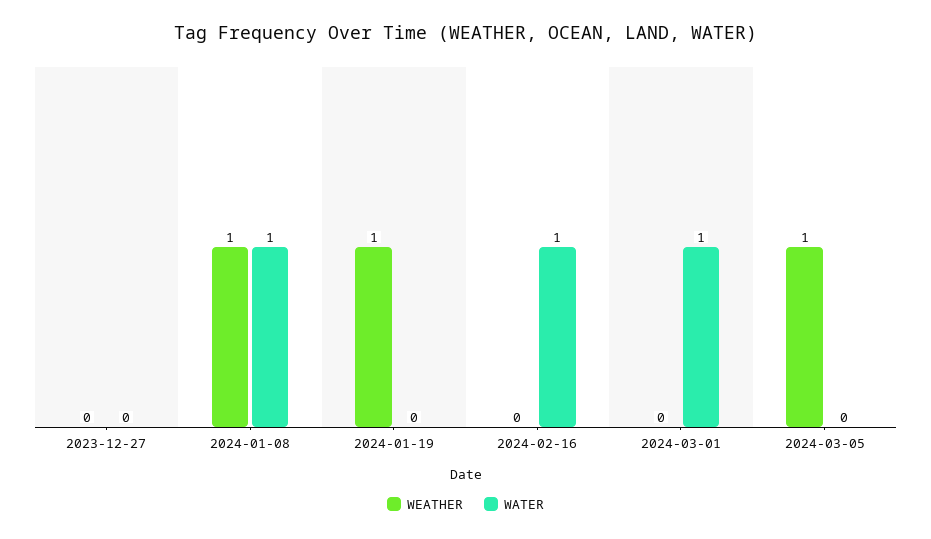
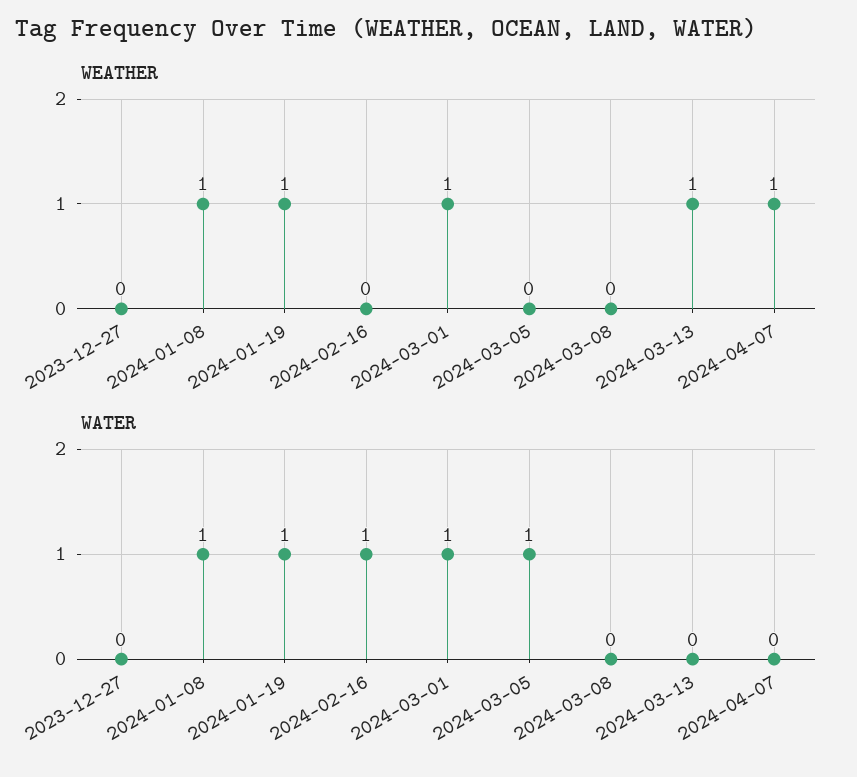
WATER, 2024-01-19: 0 -> 1
WEATHER, 2024-03-01: 0 -> 1
WEATHER, 2024-03-05: 1 -> 0
WATER, 2024-03-05: 0 -> 1
WEATHER, 2024-03-08: none -> 0
WEATHER, 2024-03-13: none -> 1
WEATHER, 2024-04-07: none -> 1
WATER, 2024-03-08: none -> 0
WATER, 2024-03-13: none -> 0
WATER, 2024-04-07: none -> 0

